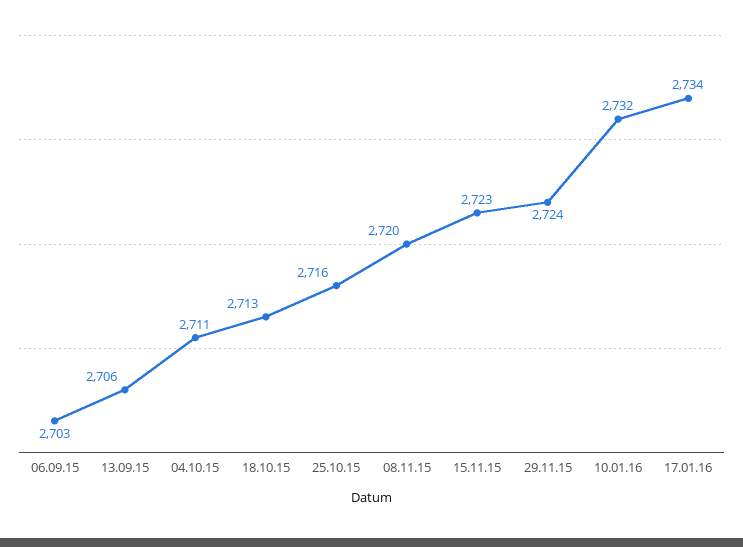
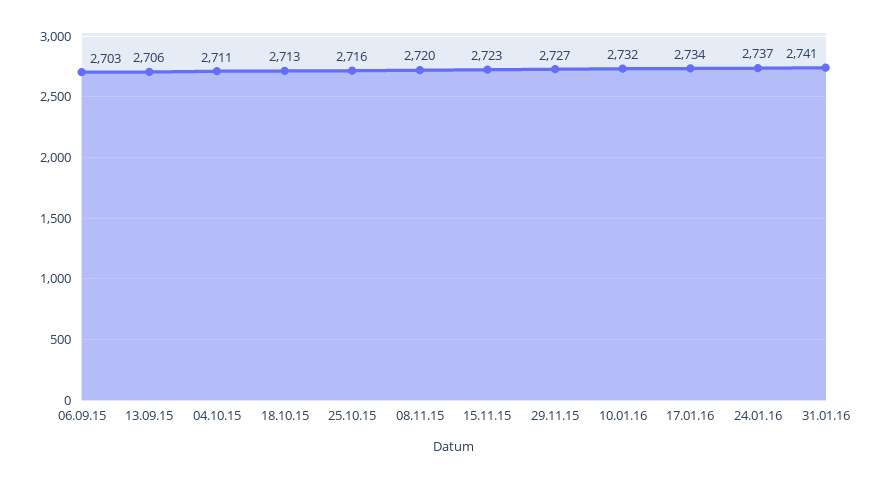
29.11.15: 2724 -> 2727
24.01.16: none -> 2737
31.01.16: none -> 2741

